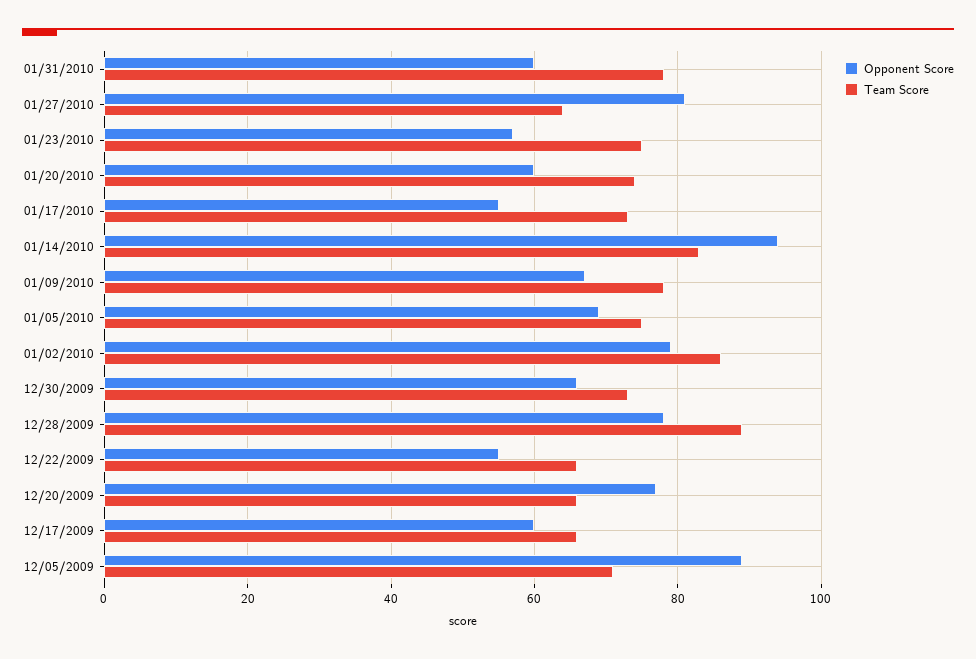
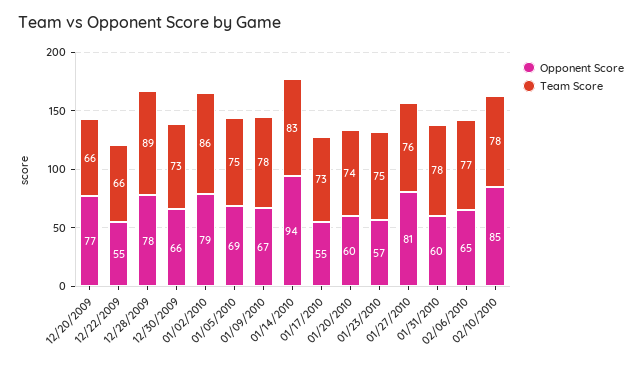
Team Score, 01/27/2010: 65 -> 76
Opponent Score, 12/17/2009: 60 -> none
Team Score, 12/17/2009: 65 -> none
Opponent Score, 12/05/2009: 90 -> none
Team Score, 12/05/2009: 70 -> none
Opponent Score, 02/06/2010: none -> 65
Team Score, 02/06/2010: none -> 77
Opponent Score, 02/10/2010: none -> 85
Team Score, 02/10/2010: none -> 78

